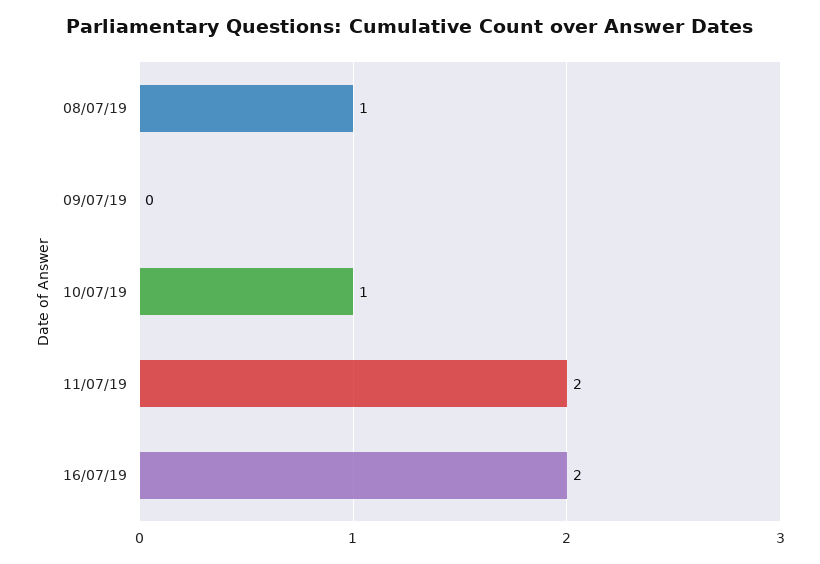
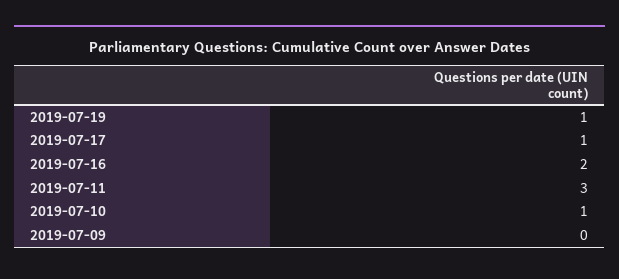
08/07/19: 1 -> none
11/07/19: 2 -> 3
2019-07-19: none -> 1
2019-07-17: none -> 1

